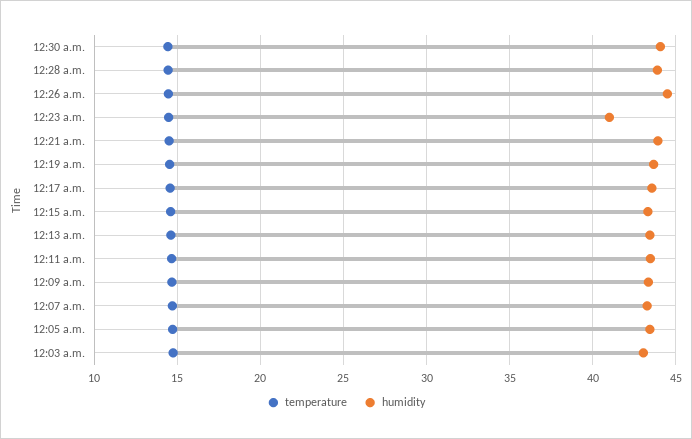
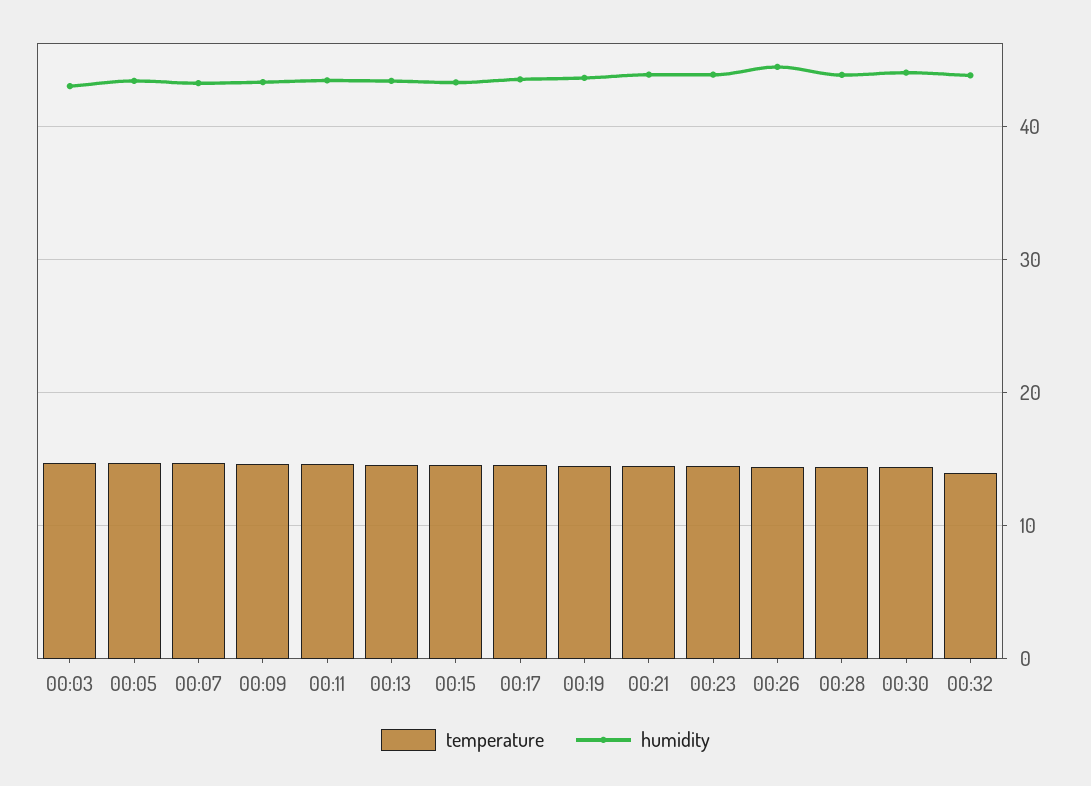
humidity, 12:23 a.m.: 41 -> 44
temperature, 00:32: none -> 14
humidity, 00:32: none -> 44

